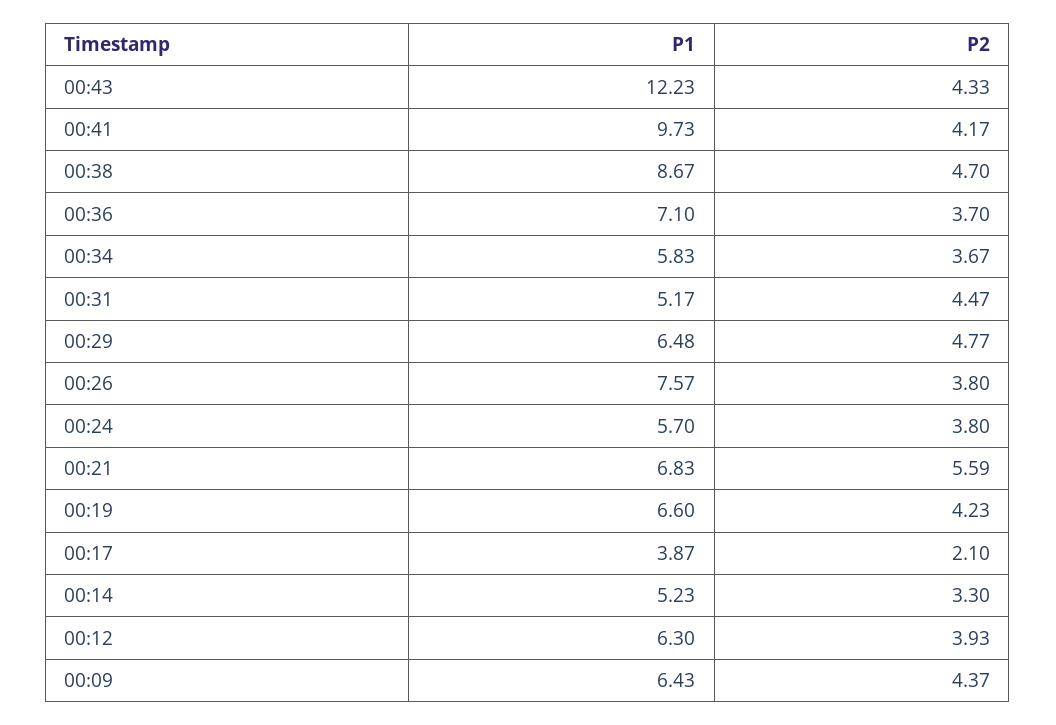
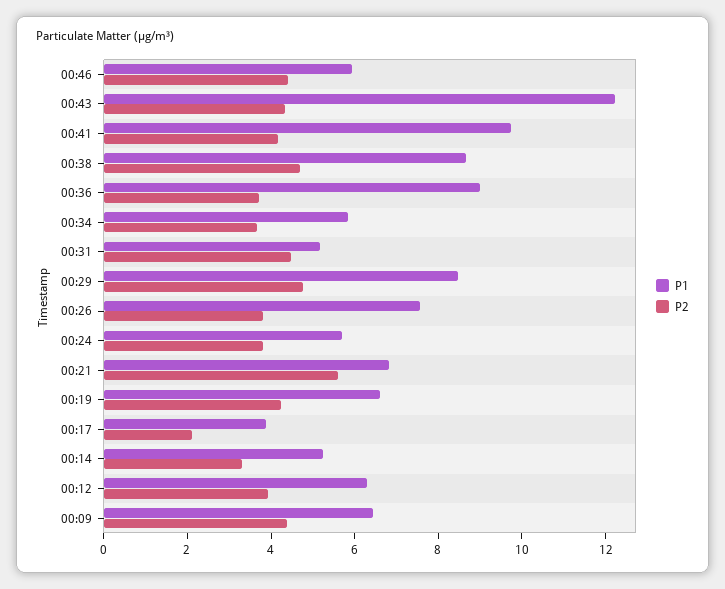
P1, 00:36: 7.1 -> 9
P1, 00:29: 6.48 -> 8.5
P1, 00:46: none -> 6
P2, 00:46: none -> 4.5

